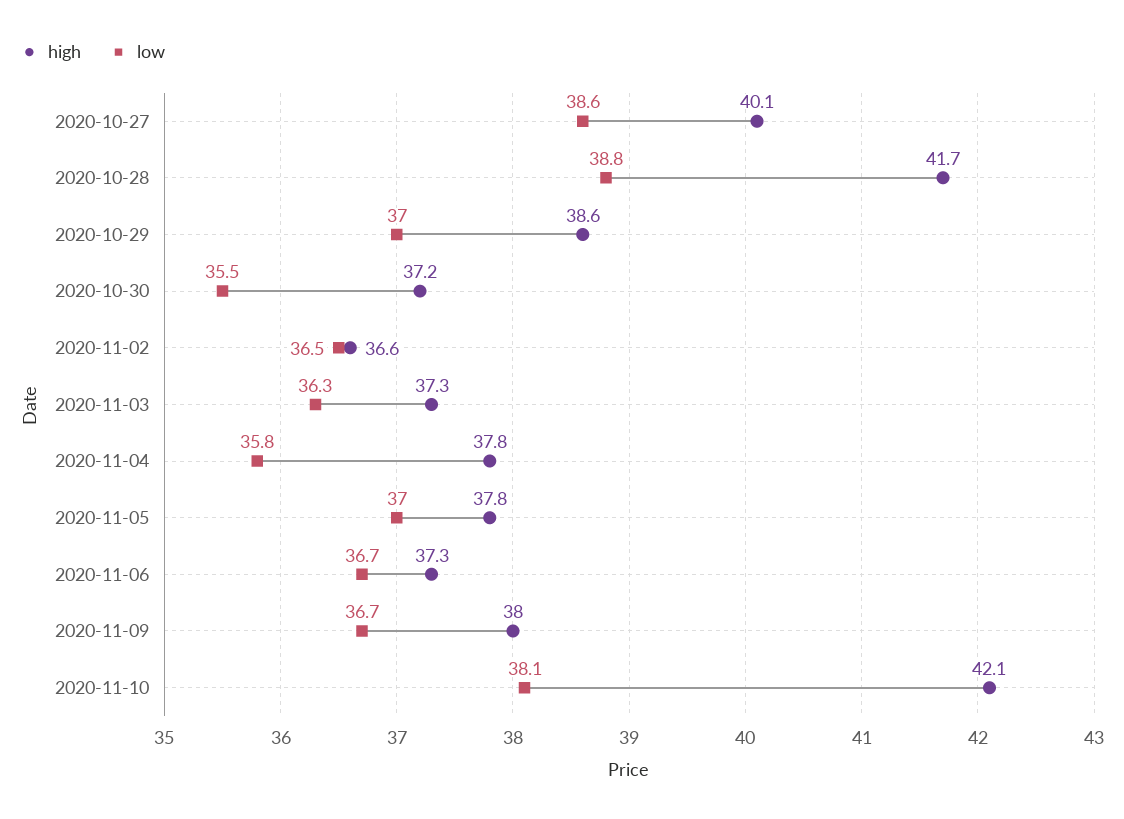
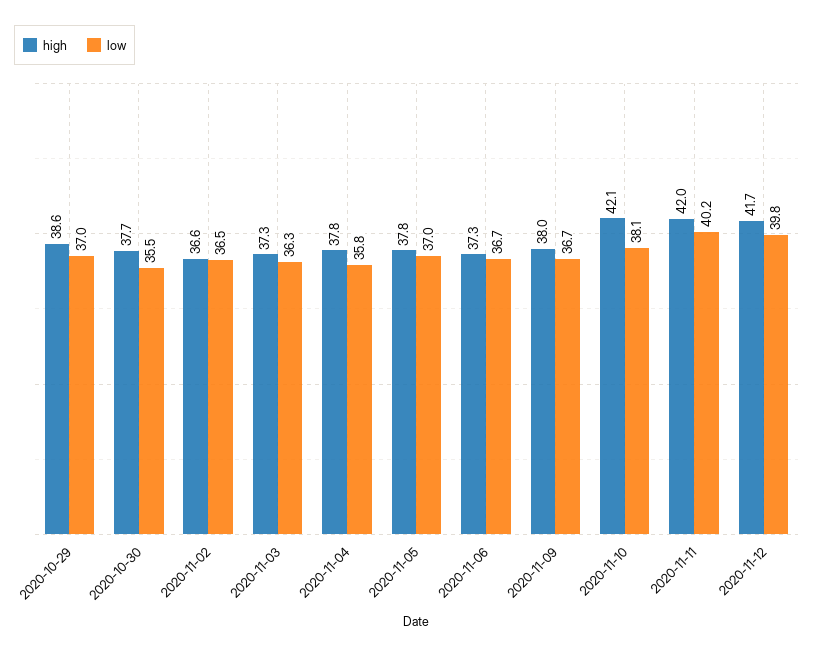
high, 2020-10-27: 40.1 -> none
low, 2020-10-27: 38.6 -> none
high, 2020-10-28: 41.7 -> none
low, 2020-10-28: 38.8 -> none
high, 2020-10-30: 37.2 -> 37.7
high, 2020-11-11: none -> 42
low, 2020-11-11: none -> 40.2
high, 2020-11-12: none -> 41.7
low, 2020-11-12: none -> 39.8

